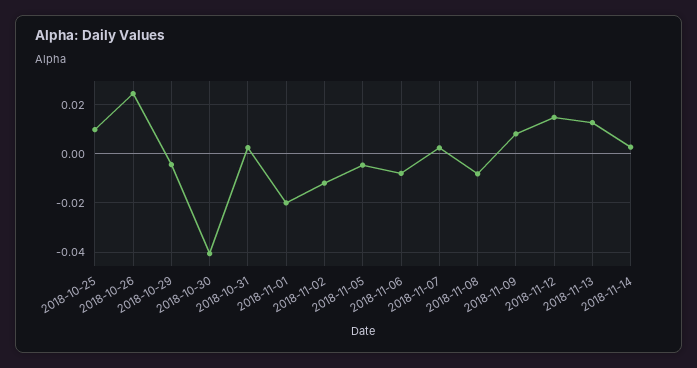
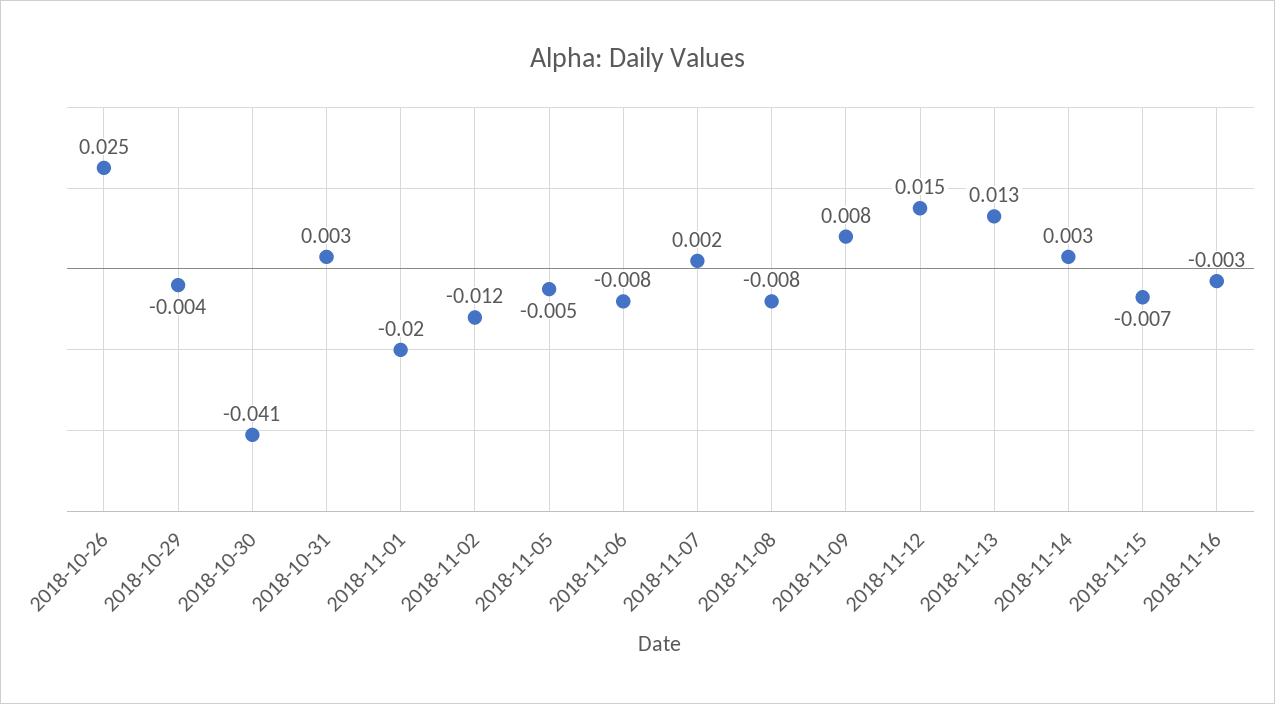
2018-10-25: 0.01 -> none
2018-11-15: none -> -0.007
2018-11-16: none -> -0.003

